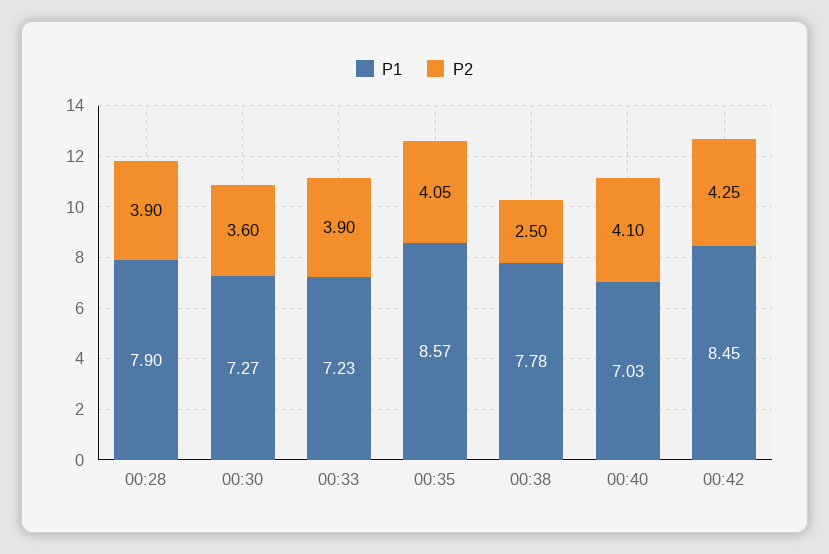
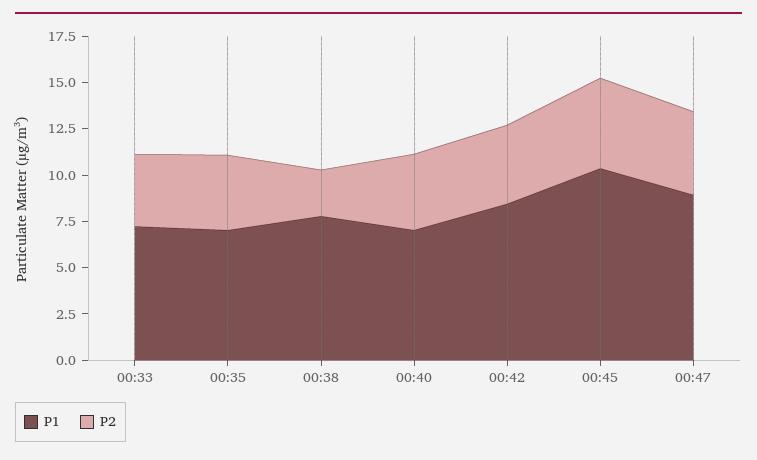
P1, 00:28: 7.9 -> none
P2, 00:28: 3.9 -> none
P1, 00:30: 7.27 -> none
P2, 00:30: 3.6 -> none
P1, 00:35: 8.57 -> 7
P1, 00:45: none -> 10.5
P2, 00:45: none -> 5
P1, 00:47: none -> 9
P2, 00:47: none -> 4.5

